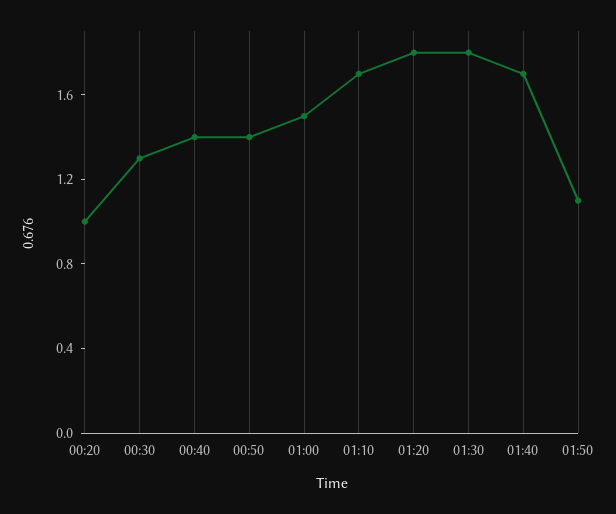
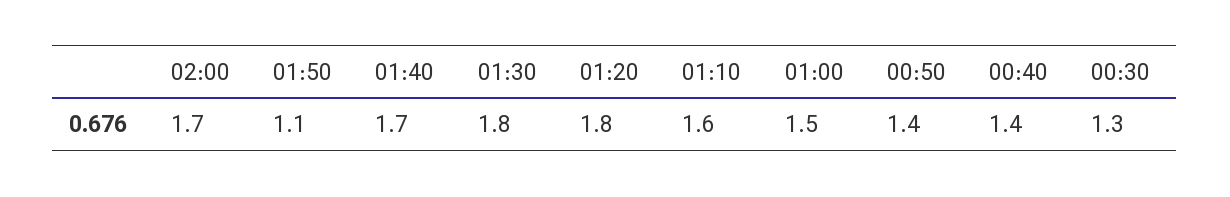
00:20: 1 -> none
01:10: 1.7 -> 1.6
02:00: none -> 1.7

